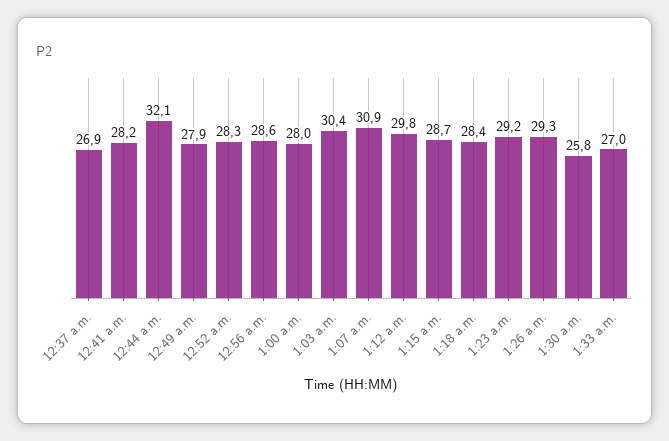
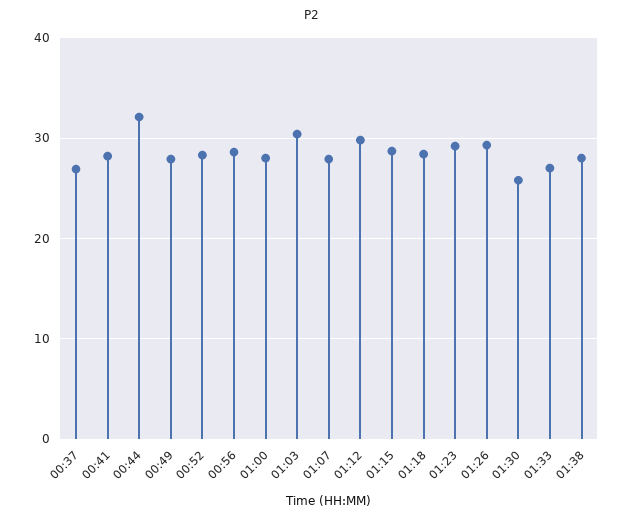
1:07 a.m.: 30.9 -> 28
01:38: none -> 28

